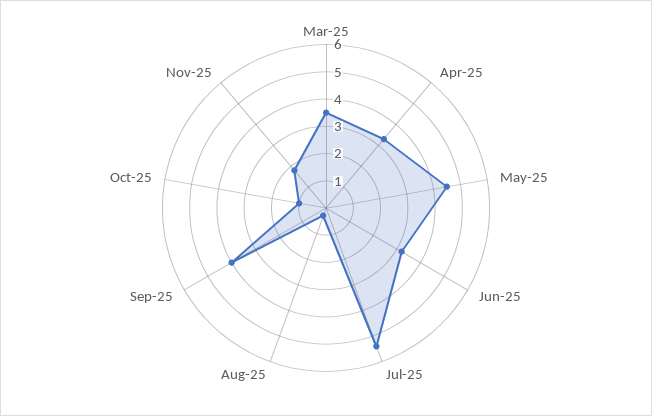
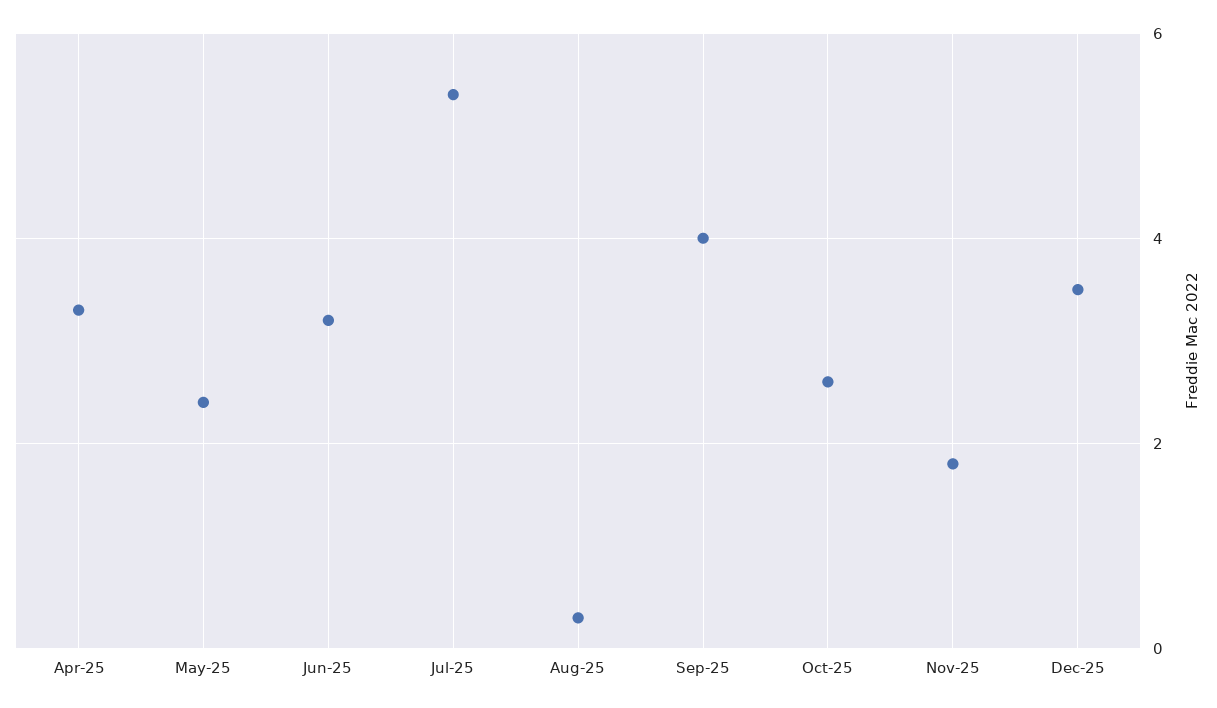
Mar-25: 3.5 -> none
May-25: 4.5 -> 2.5
Oct-25: 1 -> 2.5
Dec-25: none -> 3.5

